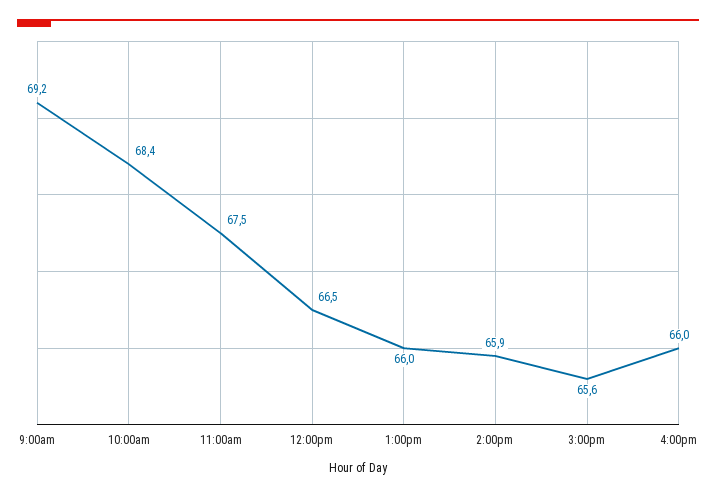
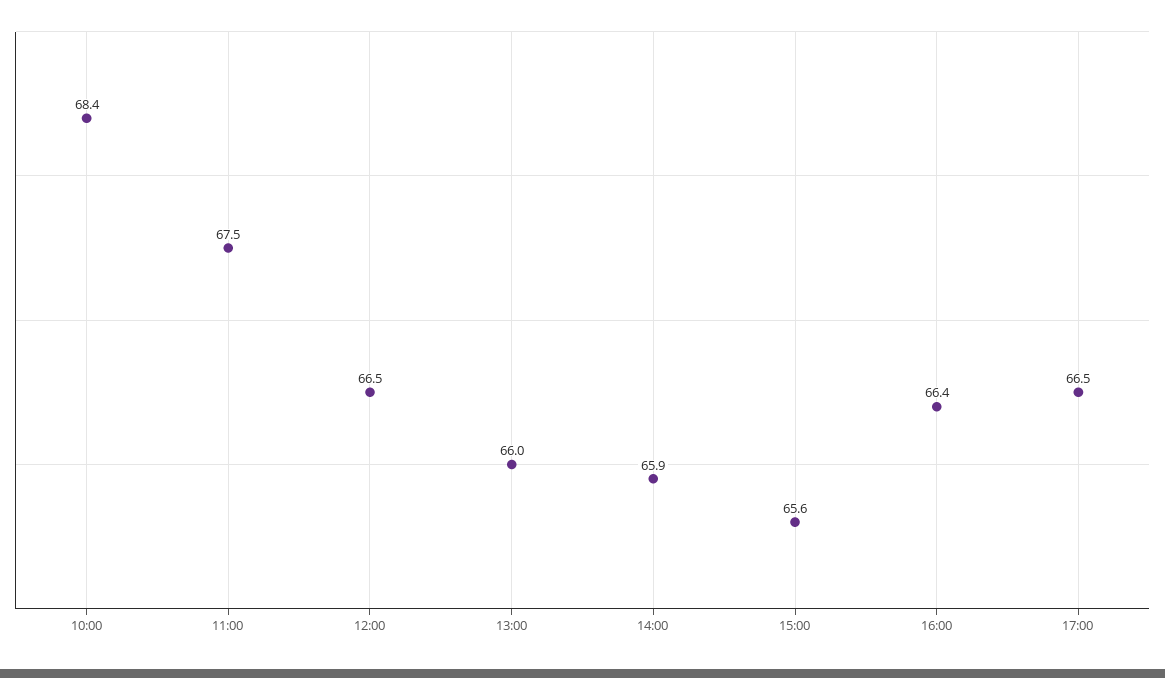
9:00am: 69.2 -> none
4:00pm: 66 -> 66.4
17:00: none -> 66.5

